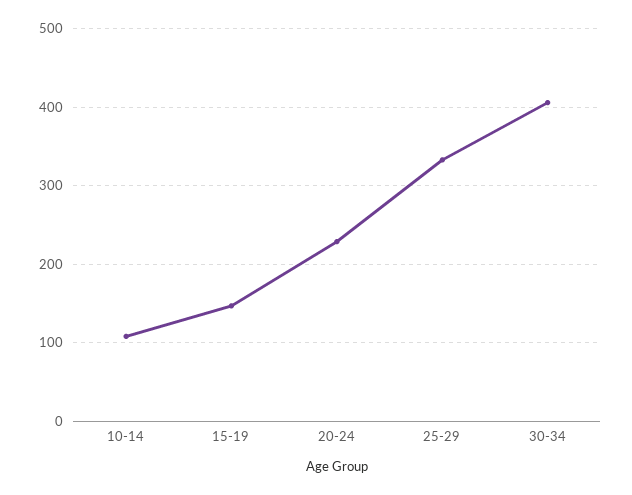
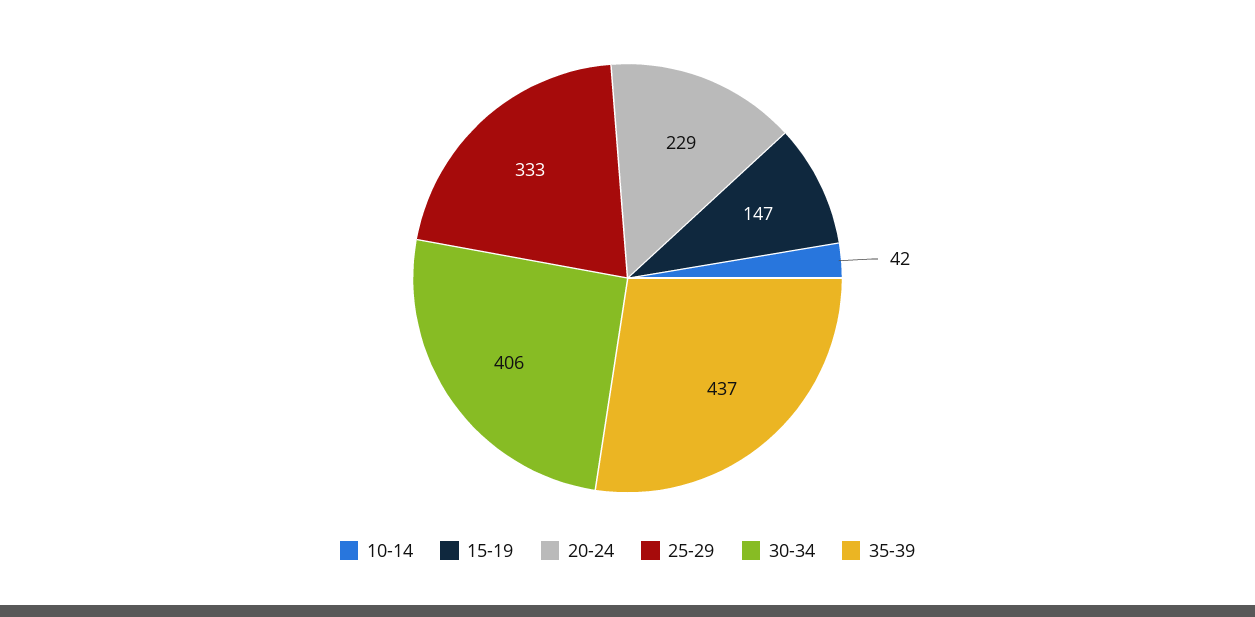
10-14: 110 -> 42
35-39: none -> 437

